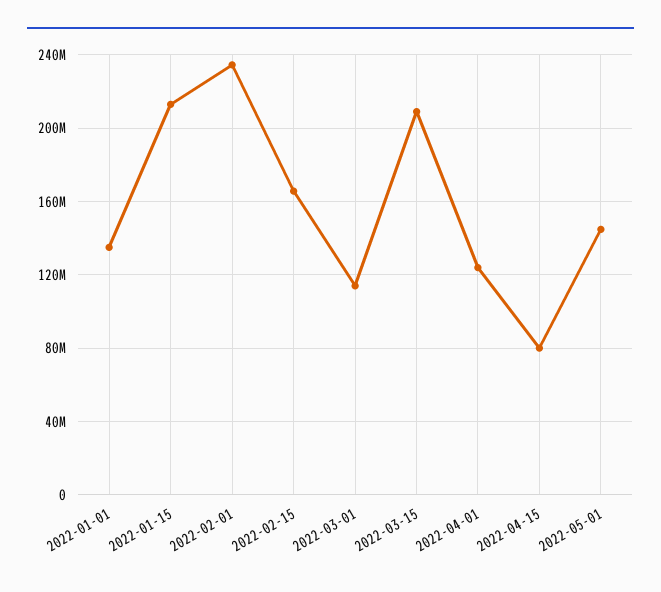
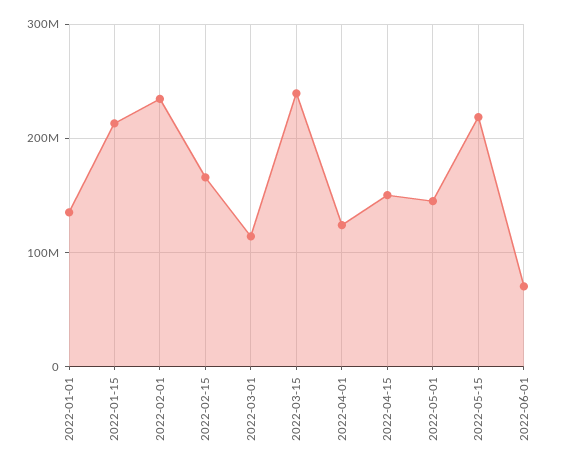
2022-03-15: 210000000 -> 240000000
2022-04-15: 80000000 -> 150000000
2022-05-15: none -> 220000000
2022-06-01: none -> 70000000

